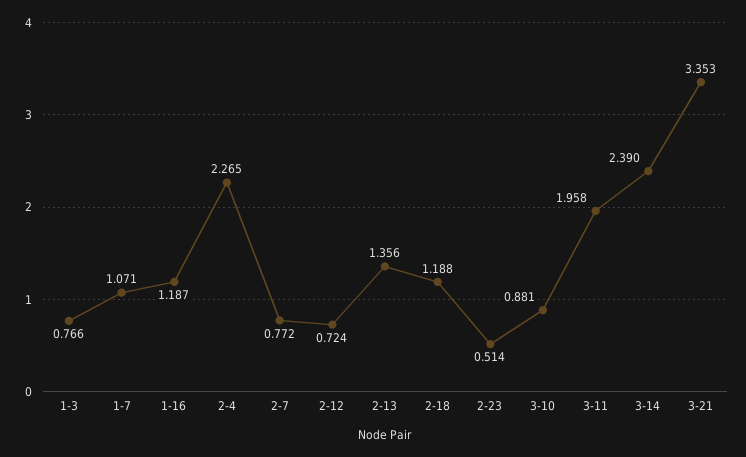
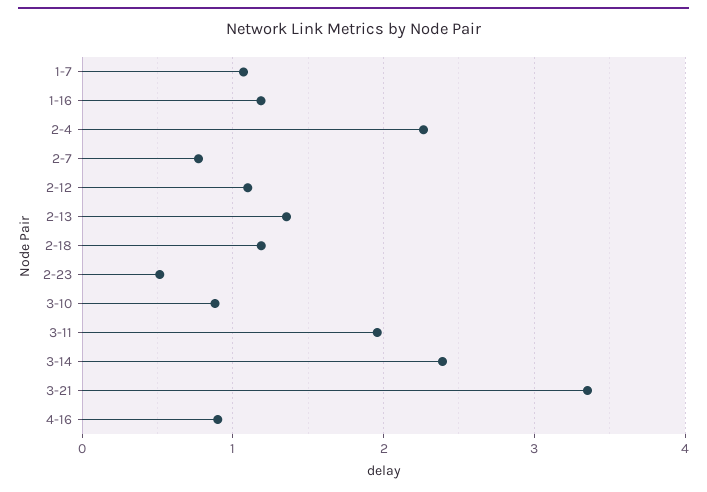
1-3: 0.766 -> none
2-12: 0.724 -> 1.1
4-16: none -> 0.9

